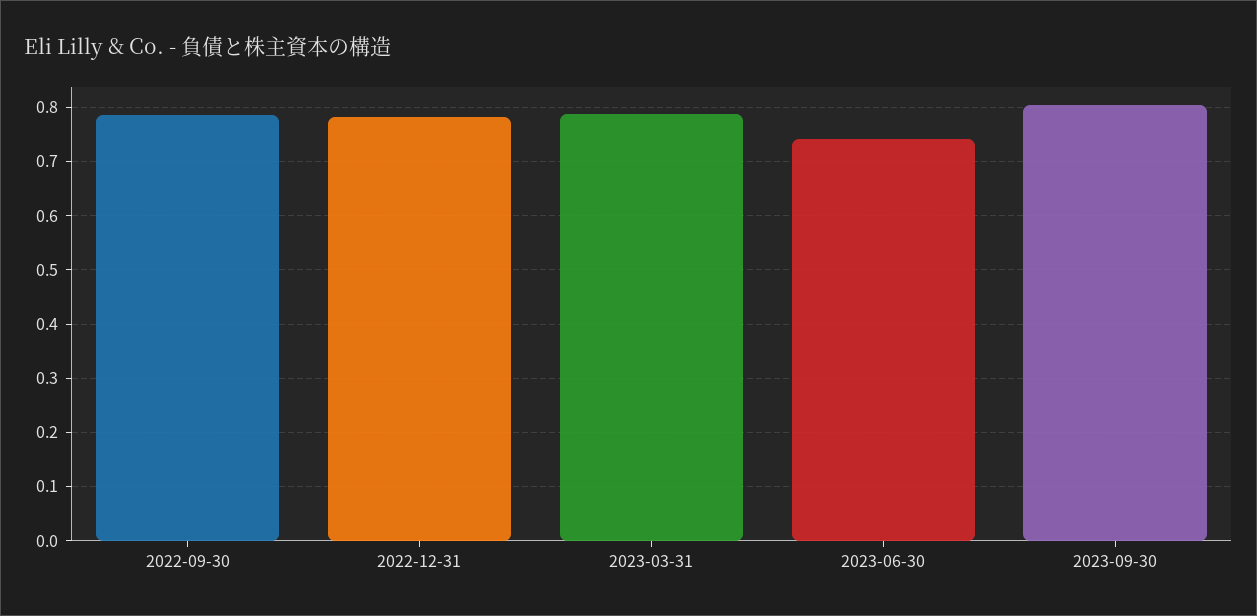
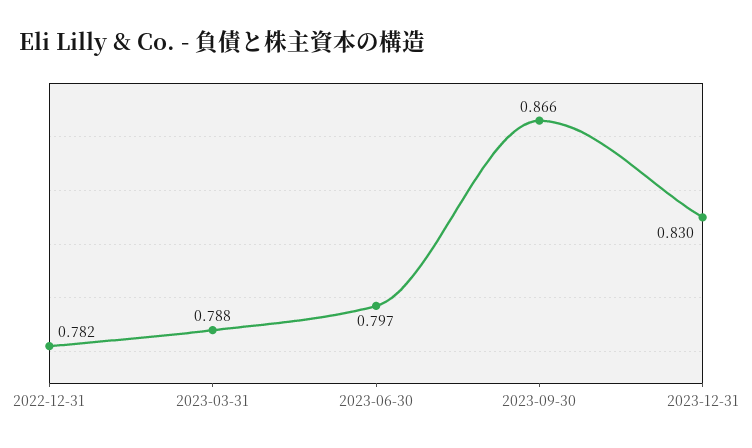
2022-09-30: 0.78 -> none
2023-06-30: 0.74 -> 0.797
2023-09-30: 0.8 -> 0.866
2023-12-31: none -> 0.83

